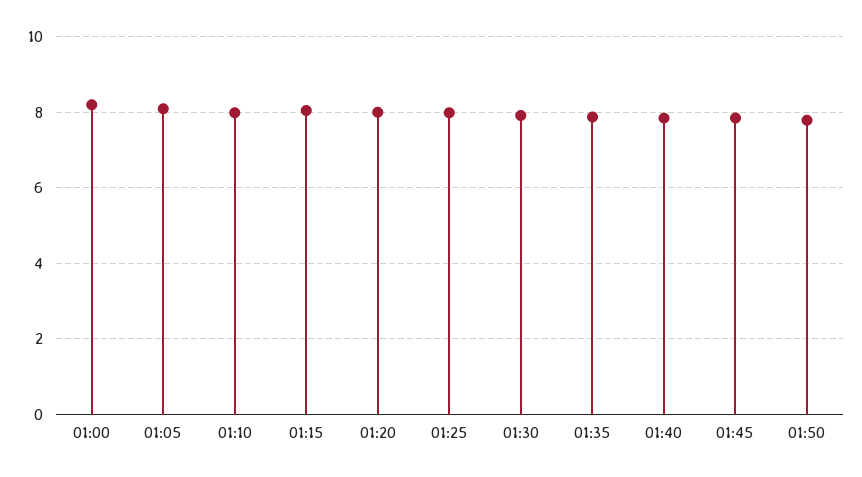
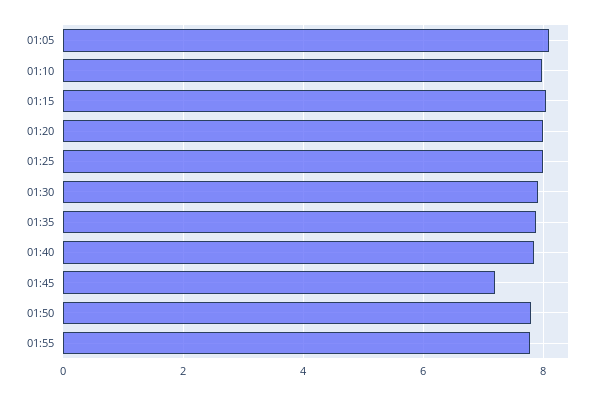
01:00: 8.2 -> none
01:45: 7.8 -> 7.2
01:55: none -> 7.8

